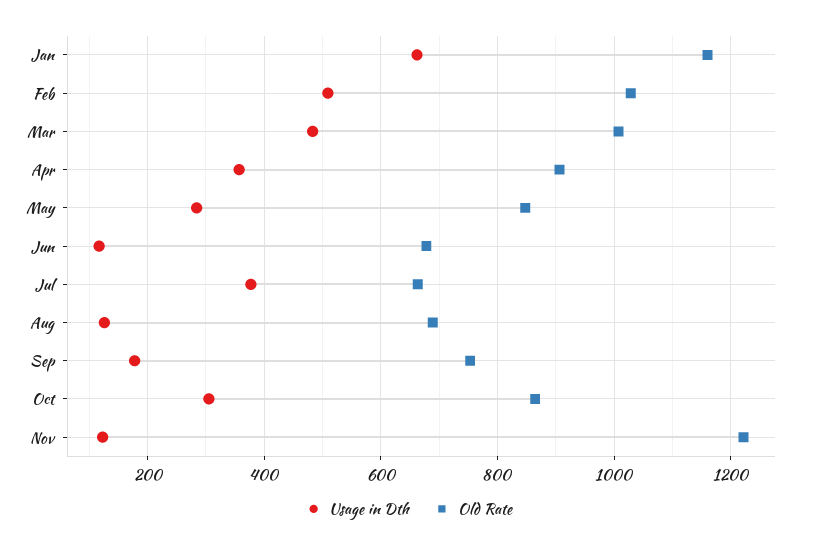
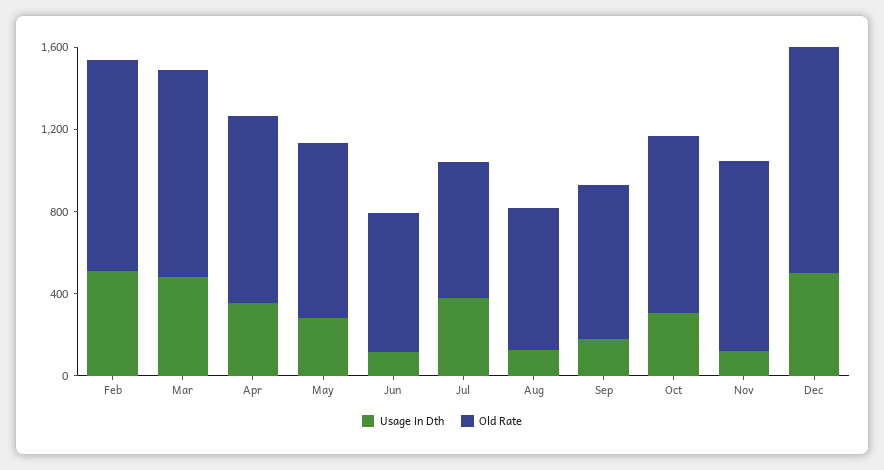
Usage in Dth, Jan: 660 -> none
Old Rate, Jan: 1160 -> none
Old Rate, Nov: 1220 -> 900
Usage in Dth, Dec: none -> 500
Old Rate, Dec: none -> 1100

